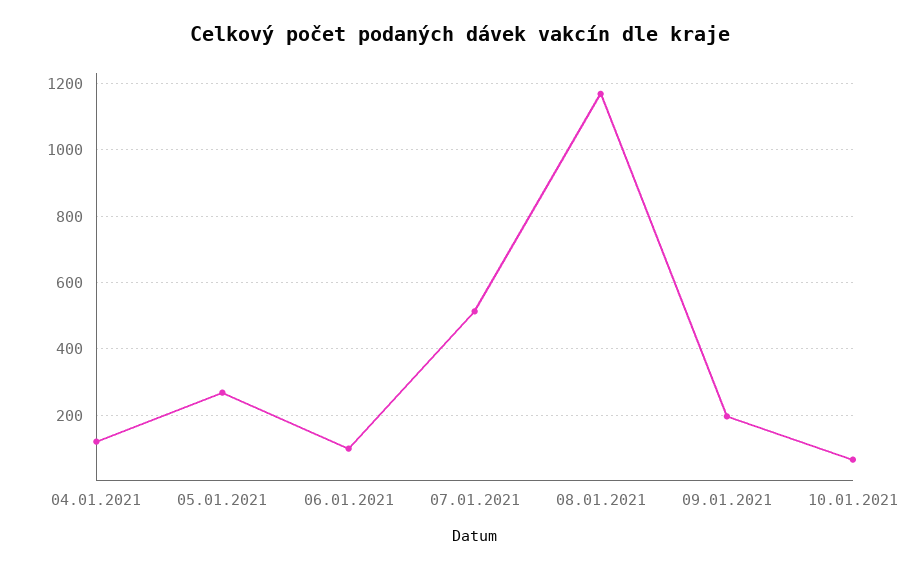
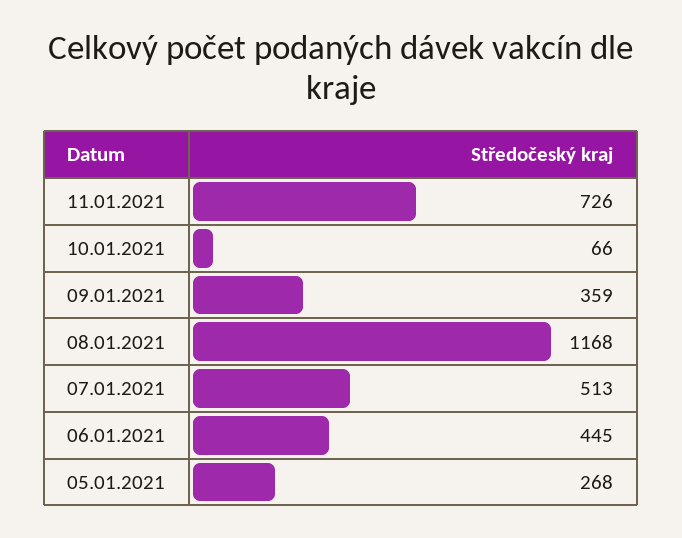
04.01.2021: 120 -> none
06.01.2021: 100 -> 445
09.01.2021: 200 -> 359
11.01.2021: none -> 726

